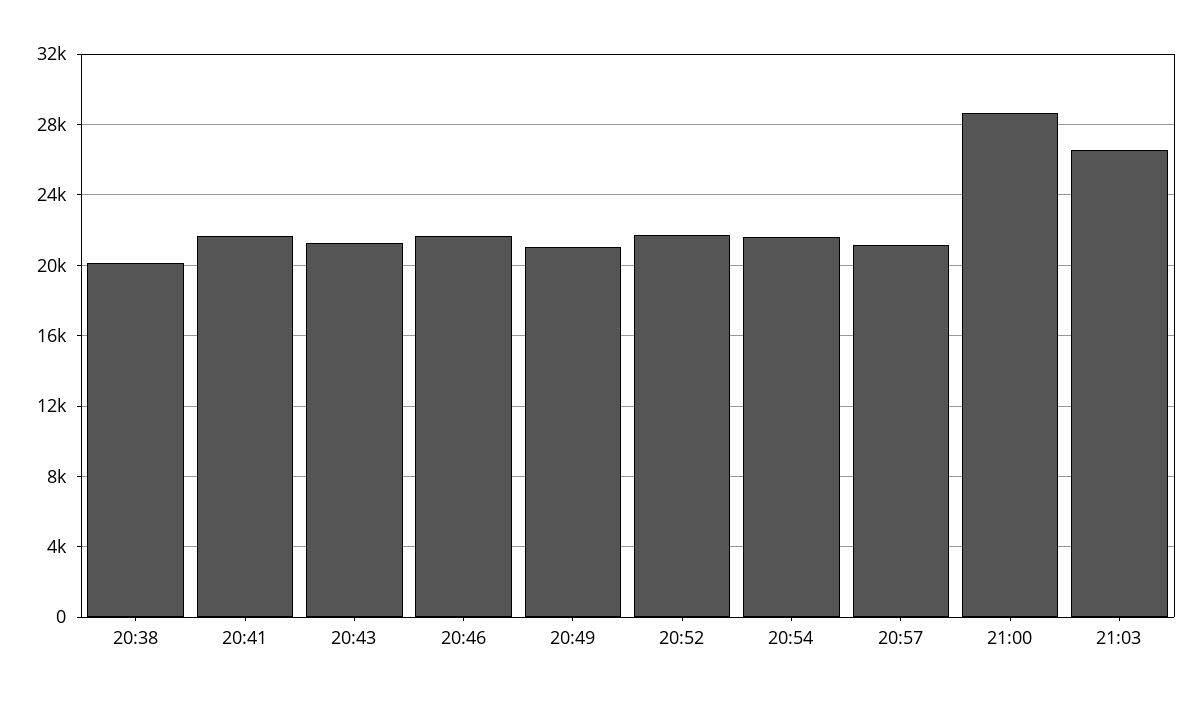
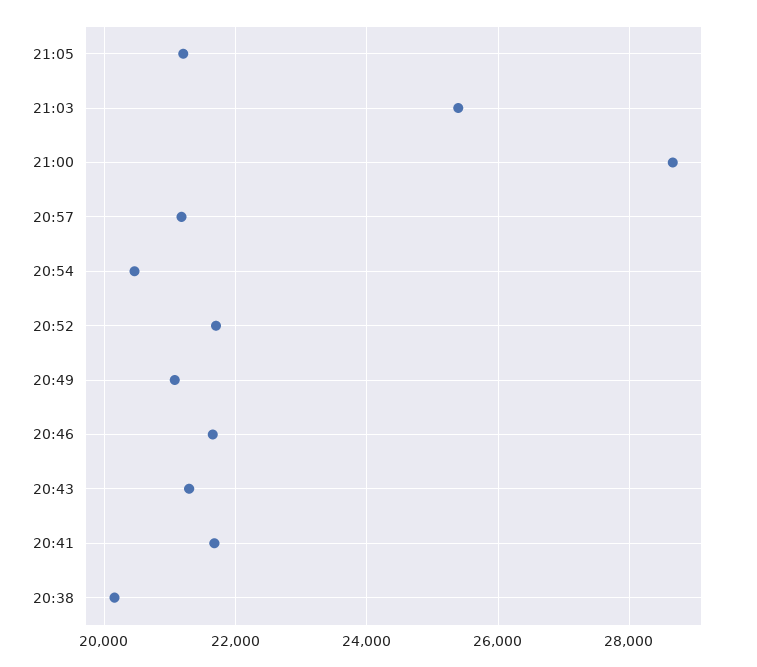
20:54: 21500 -> 20400
21:03: 26500 -> 25400
21:05: none -> 21200

